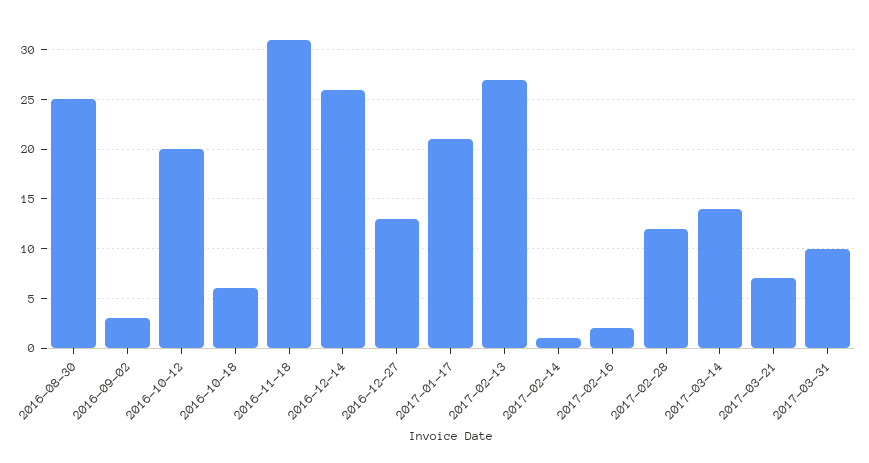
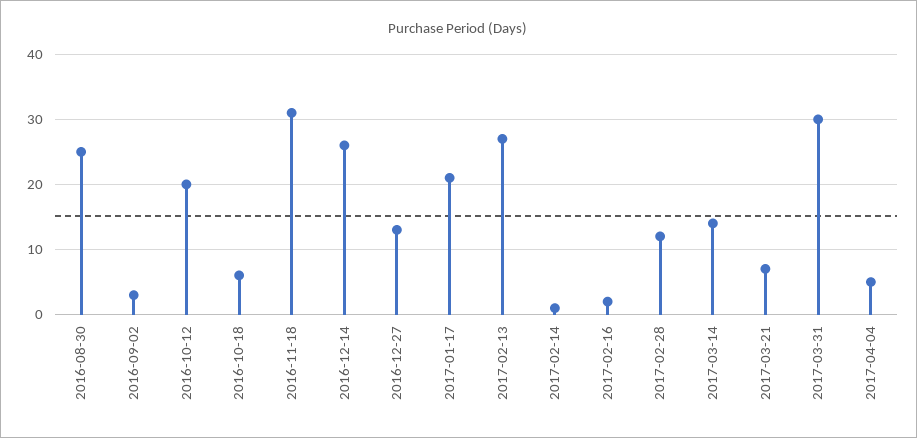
2017-03-31: 10 -> 30
2017-04-04: none -> 5

